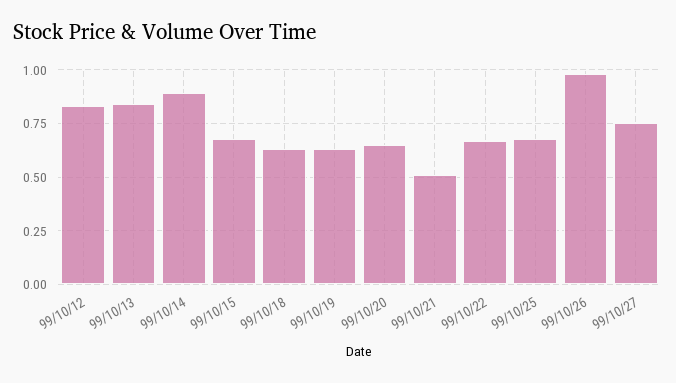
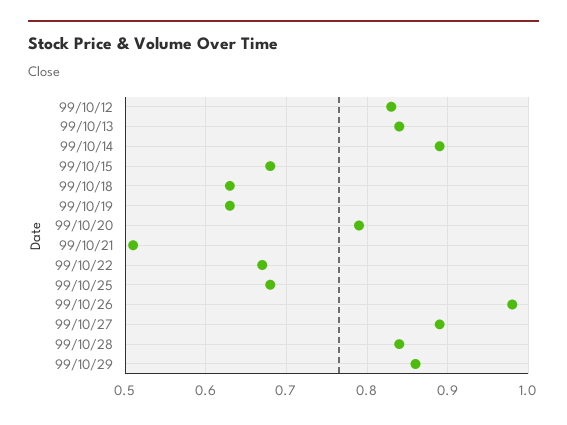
99/10/20: 0.65 -> 0.79
99/10/27: 0.75 -> 0.89
99/10/28: none -> 0.84
99/10/29: none -> 0.86

